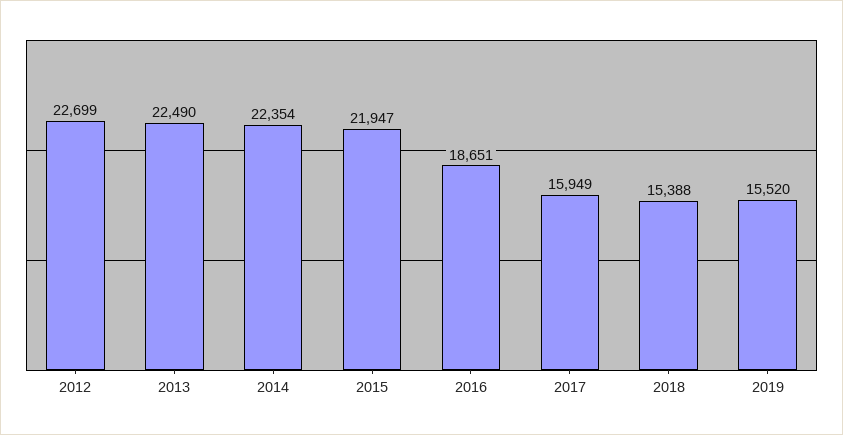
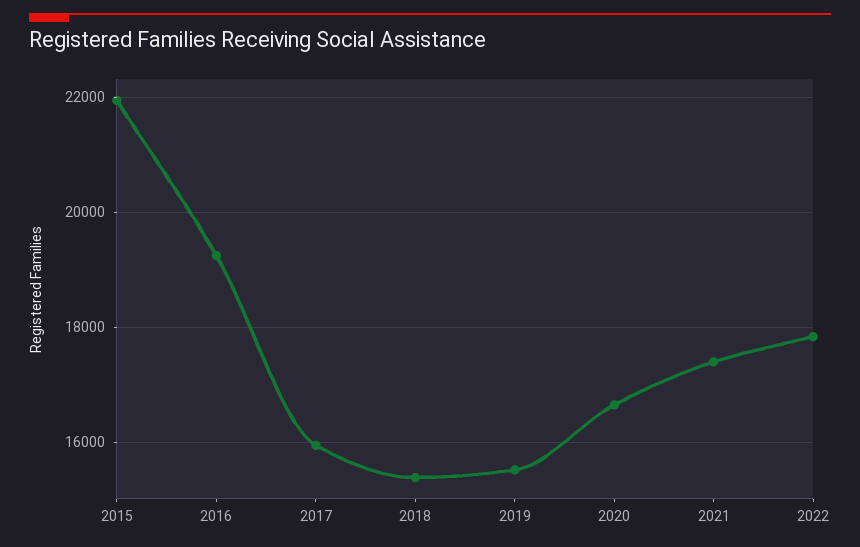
2012: 22699 -> none
2013: 22490 -> none
2014: 22354 -> none
2016: 18651 -> 19200
2020: none -> 16600
2021: none -> 17400
2022: none -> 17800

